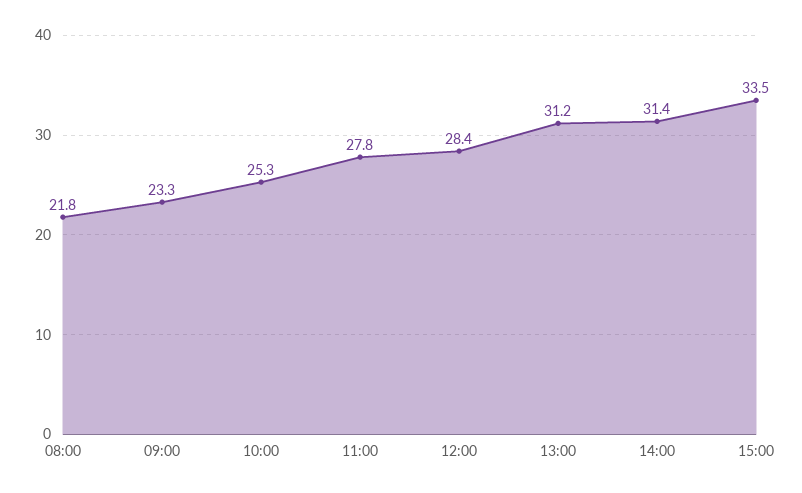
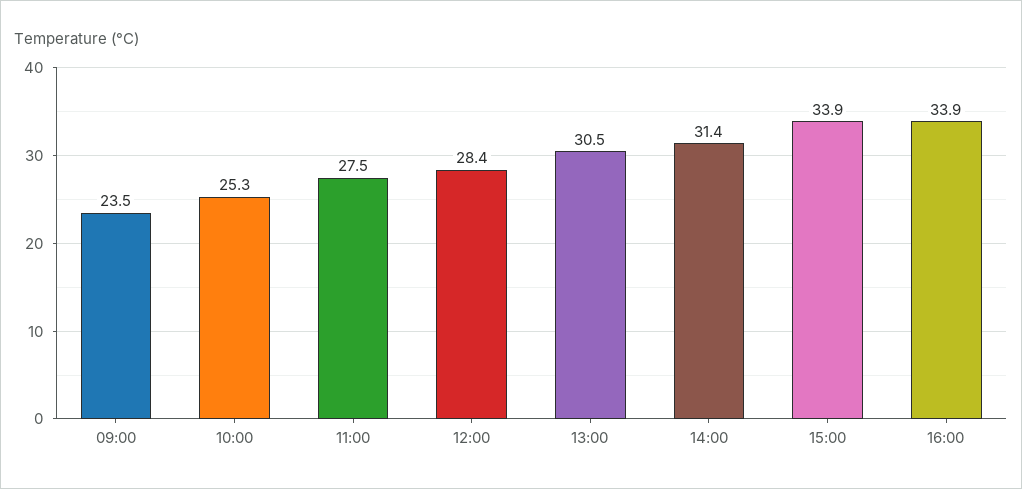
08:00: 21.8 -> none
09:00: 23.3 -> 23.5
11:00: 27.8 -> 27.5
13:00: 31.2 -> 30.5
15:00: 33.5 -> 33.9
16:00: none -> 33.9

